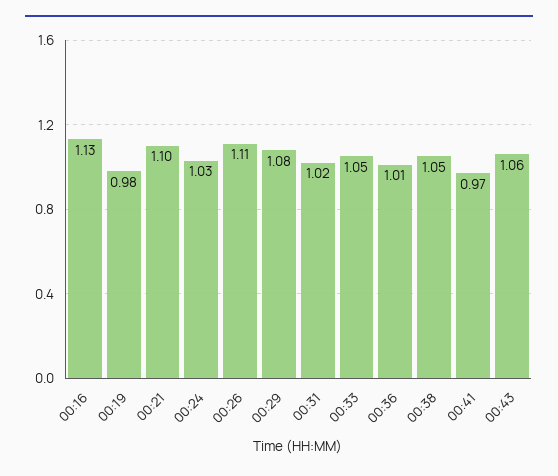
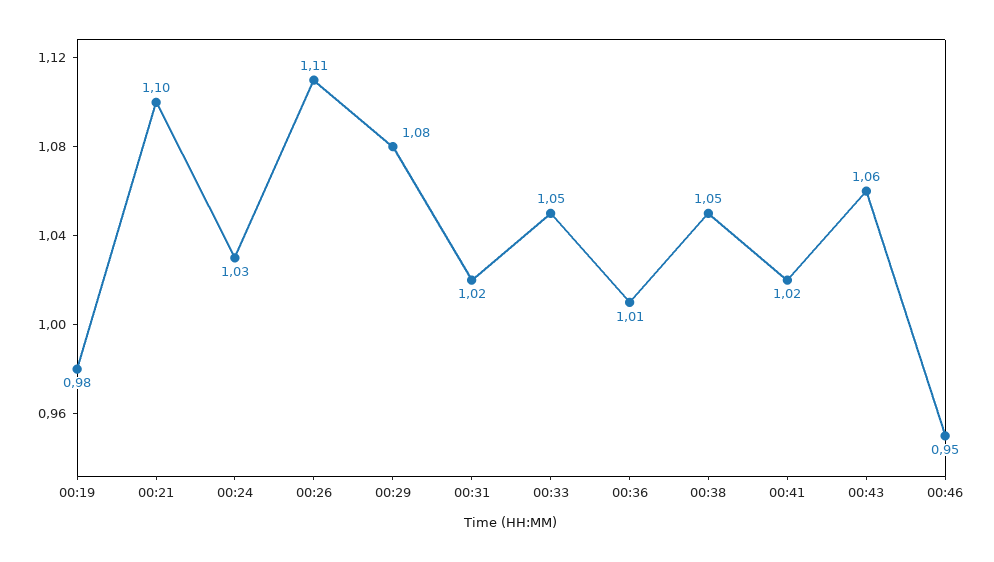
00:16: 1.13 -> none
00:41: 0.97 -> 1.02
00:46: none -> 0.95

